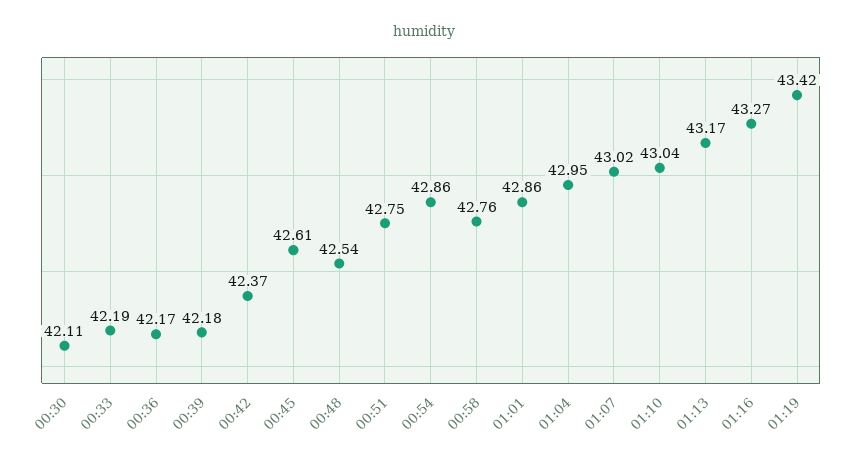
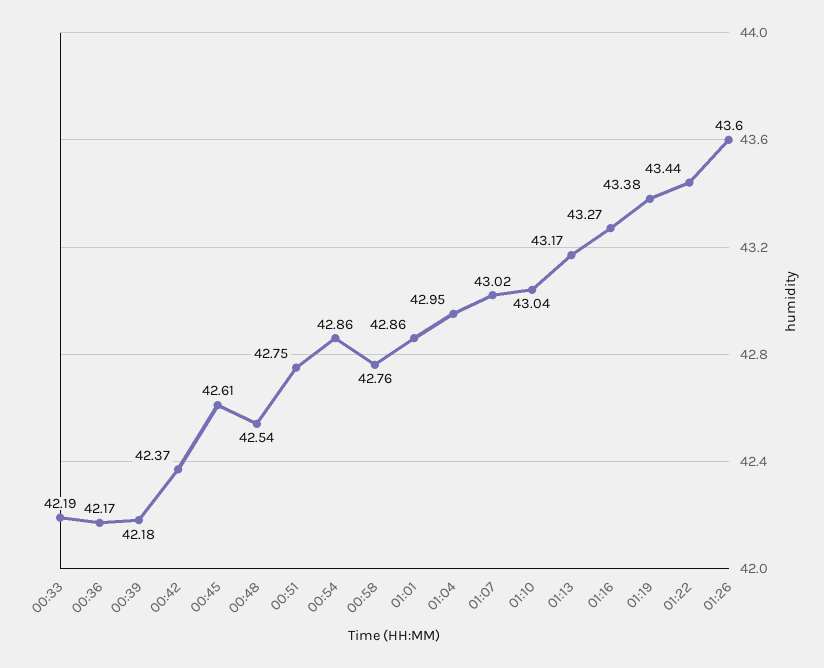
00:30: 42.11 -> none
01:19: 43.42 -> 43.38
01:22: none -> 43.44
01:26: none -> 43.6

